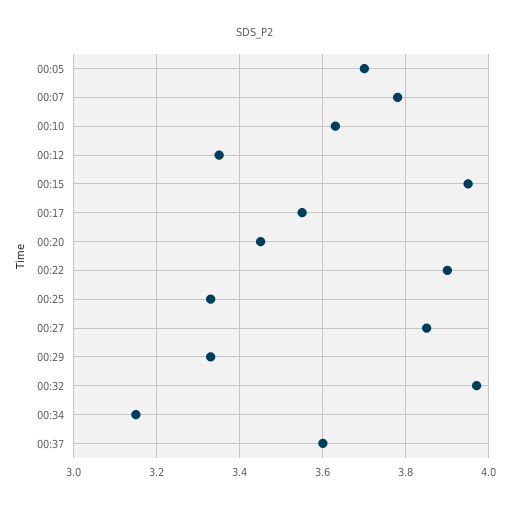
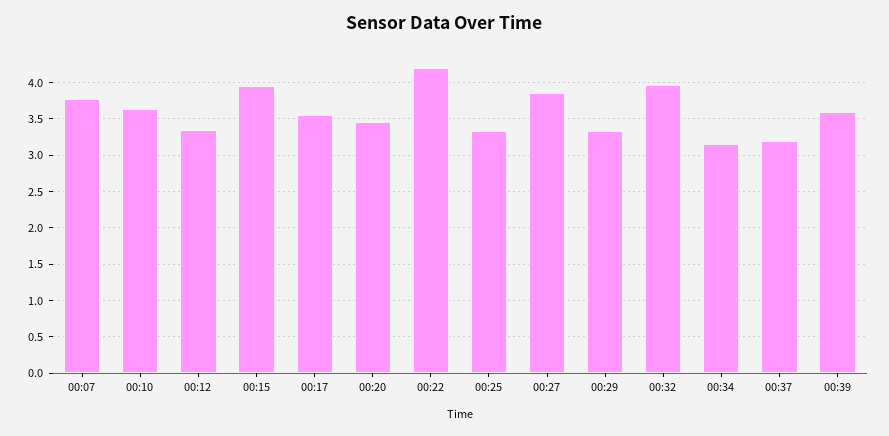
00:05: 3.7 -> none
00:22: 3.9 -> 4.2
00:37: 3.6 -> 3.2
00:39: none -> 3.6

